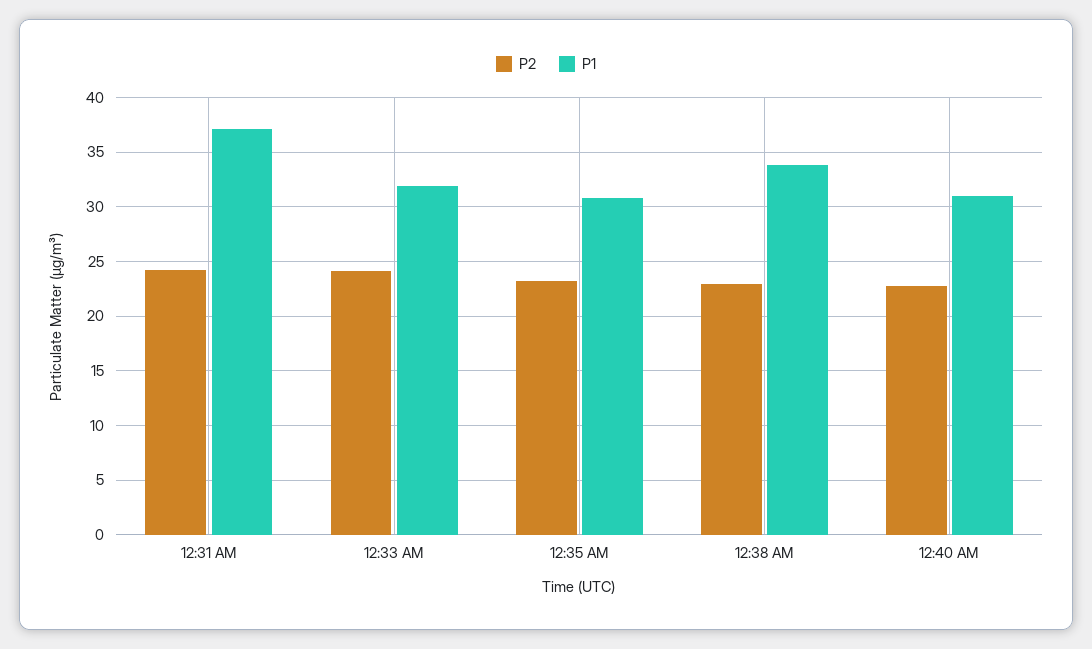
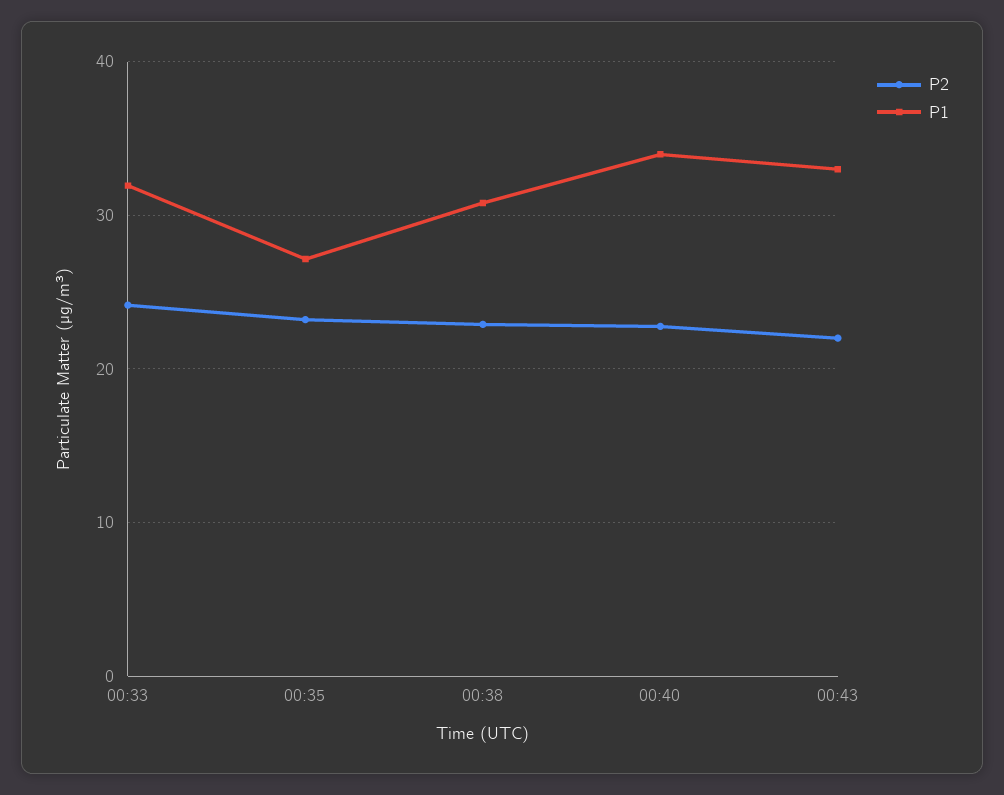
P2, 12:31 AM: 24 -> none
P1, 12:31 AM: 37 -> none
P1, 12:35 AM: 31 -> 27
P1, 12:38 AM: 34 -> 31
P1, 12:40 AM: 31 -> 34
P2, 00:43: none -> 22
P1, 00:43: none -> 33

